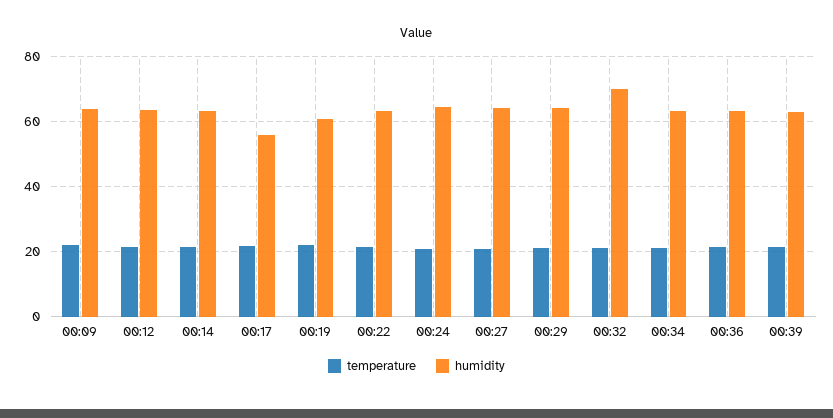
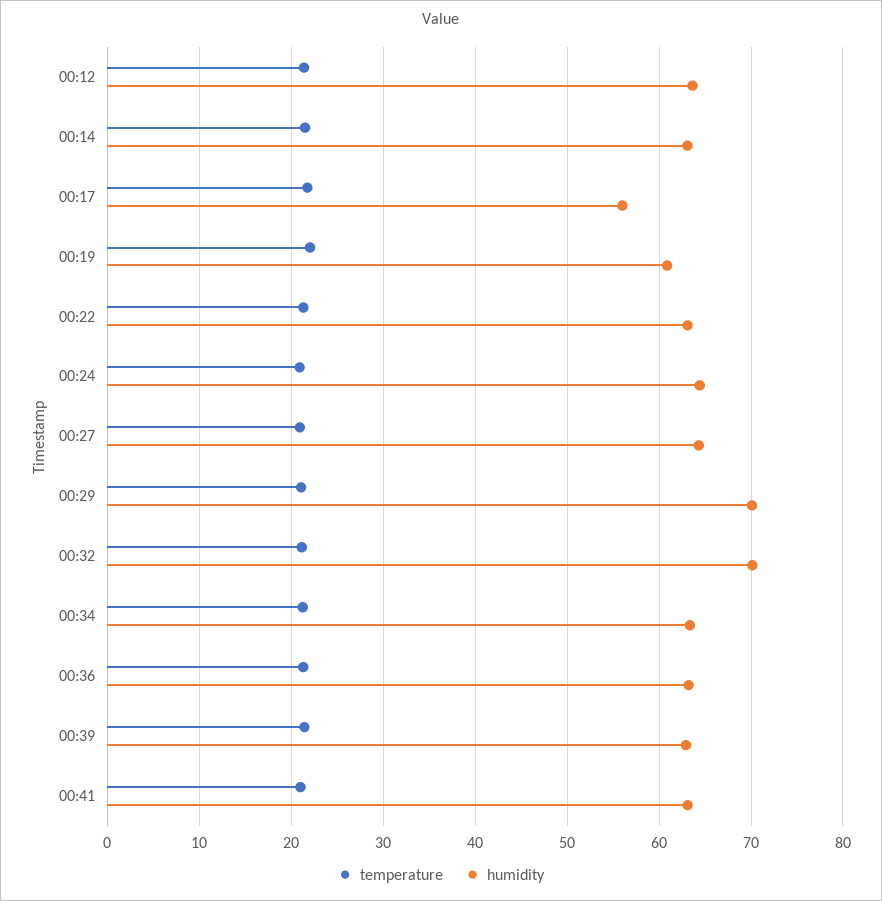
temperature, 00:09: 22 -> none
humidity, 00:09: 64 -> none
humidity, 00:29: 64 -> 70
temperature, 00:41: none -> 21
humidity, 00:41: none -> 63

